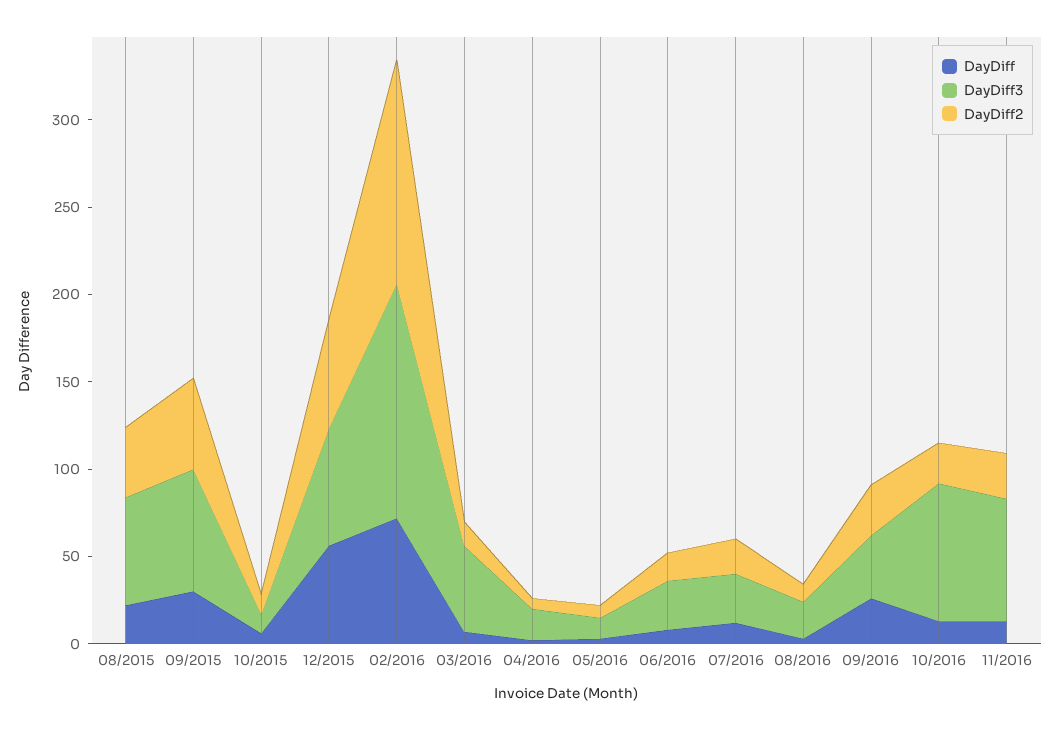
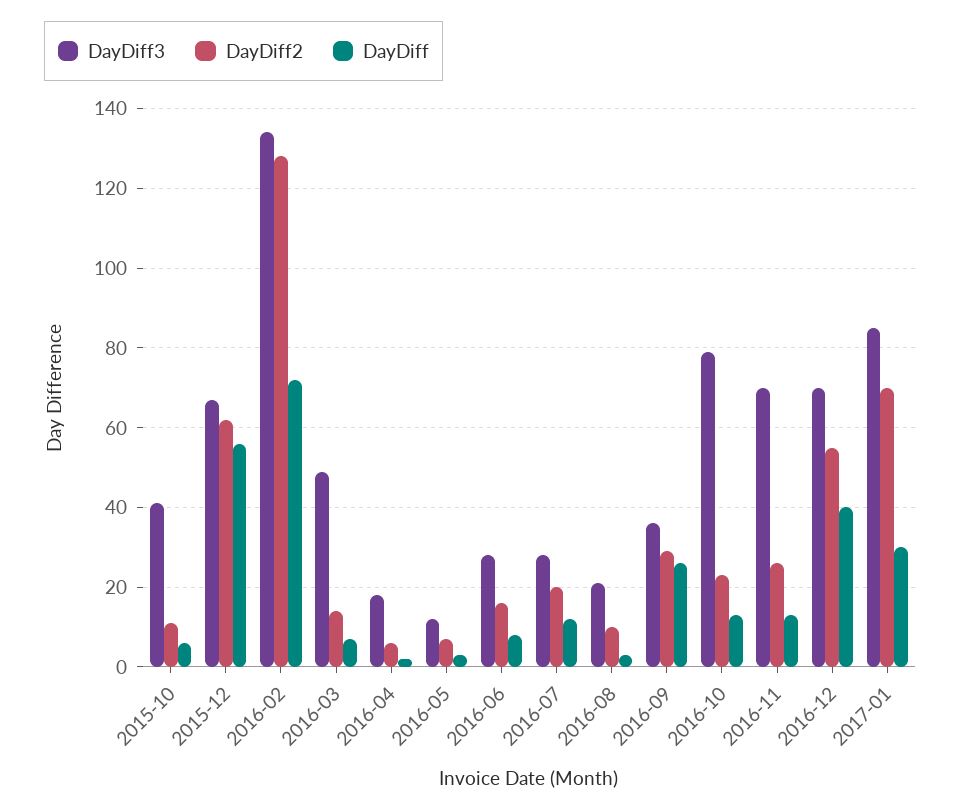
DayDiff, 08/2015: 20 -> none
DayDiff3, 08/2015: 60 -> none
DayDiff2, 08/2015: 40 -> none
DayDiff, 09/2015: 30 -> none
DayDiff3, 09/2015: 70 -> none
DayDiff2, 09/2015: 50 -> none
DayDiff3, 10/2015: 10 -> 40
DayDiff3, 2016-12: none -> 70
DayDiff2, 2016-12: none -> 55
DayDiff, 2016-12: none -> 40
DayDiff3, 2017-01: none -> 85
DayDiff2, 2017-01: none -> 70
DayDiff, 2017-01: none -> 30

